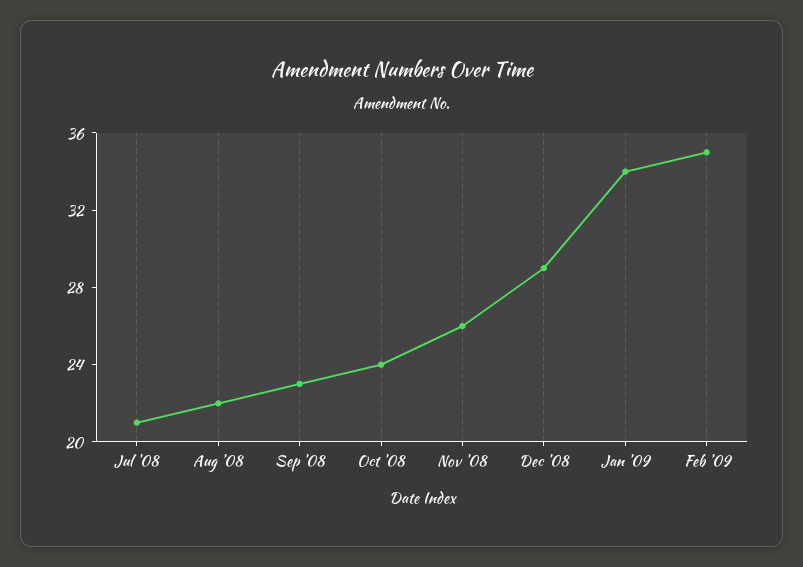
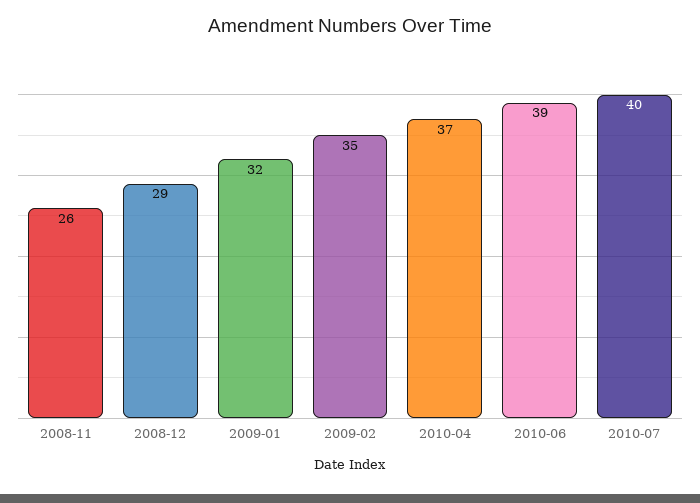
Jul '08: 21 -> none
Aug '08: 22 -> none
Sep '08: 23 -> none
Oct '08: 24 -> none
Jan '09: 34 -> 32
2010-04: none -> 37
2010-06: none -> 39
2010-07: none -> 40

